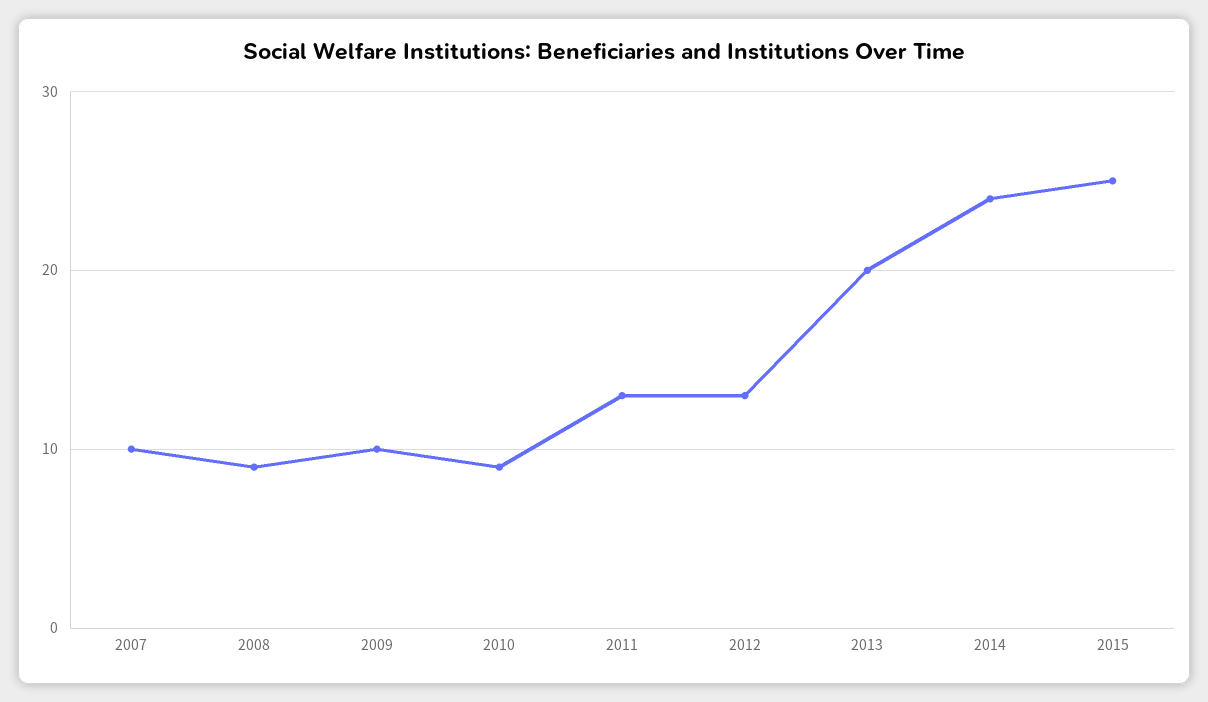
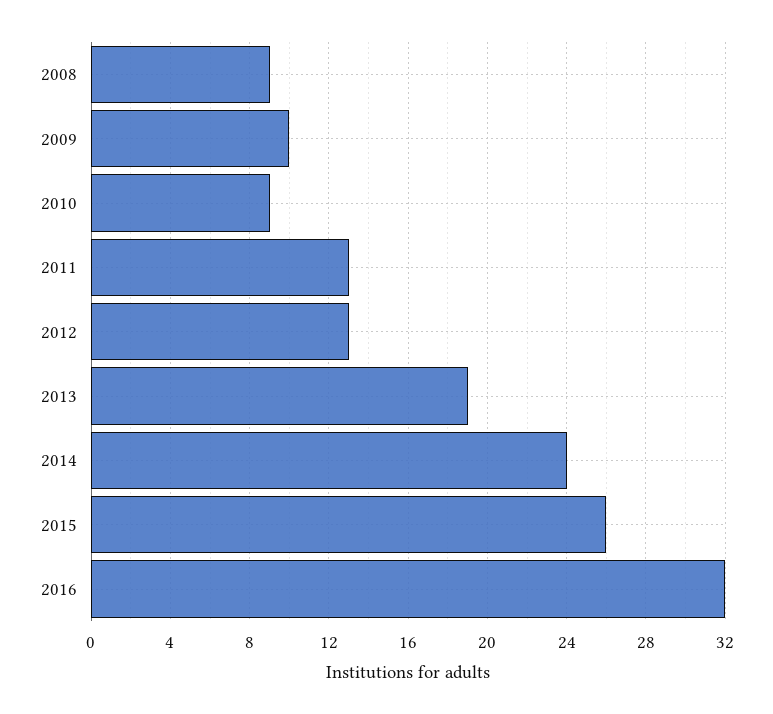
2007: 10 -> none
2013: 20 -> 19
2015: 25 -> 26
2016: none -> 32

